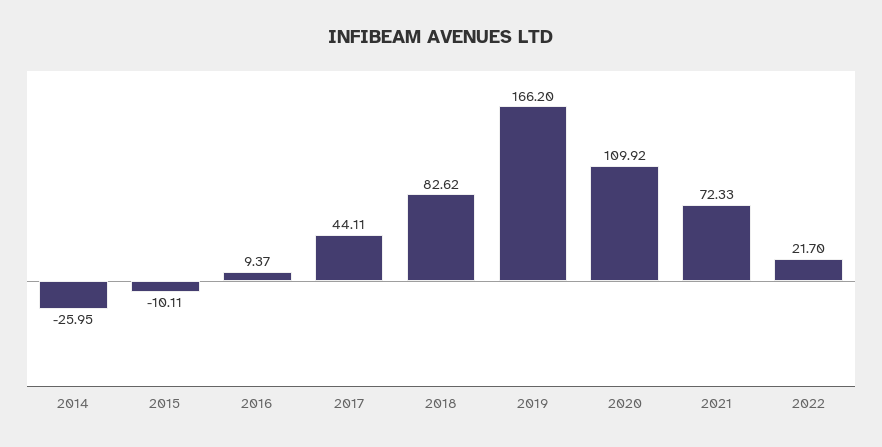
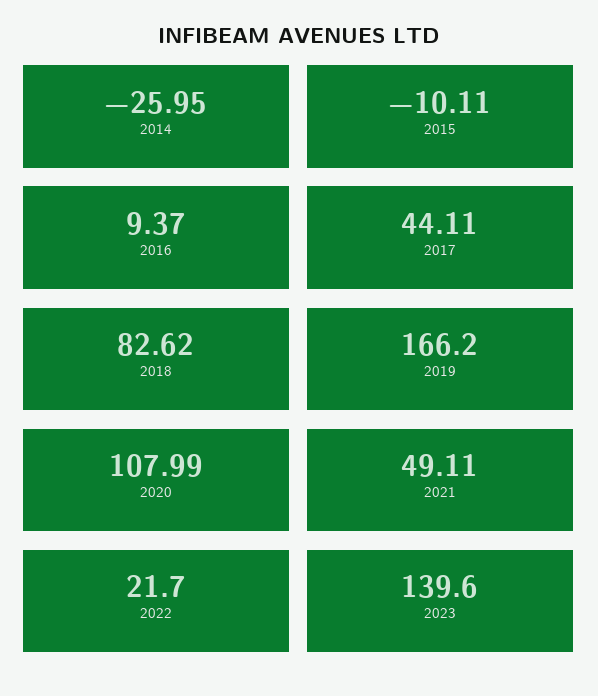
2020: 109.92 -> 107.99
2021: 72.33 -> 49.11
2023: none -> 139.6

